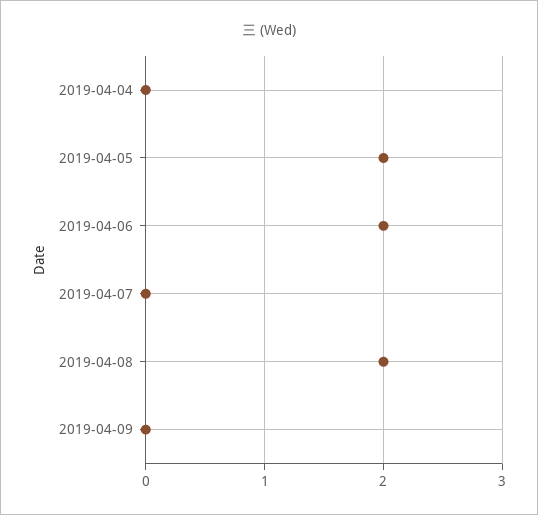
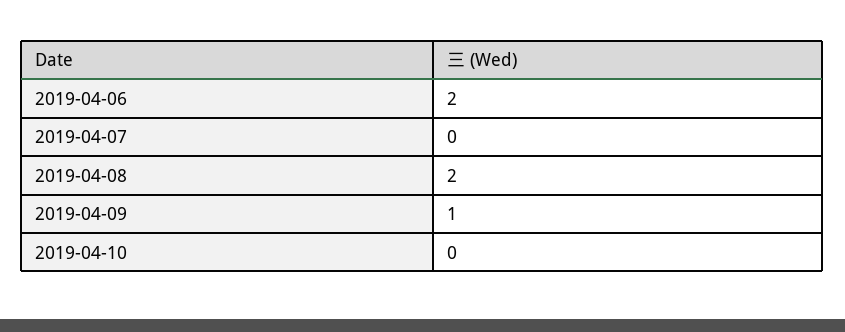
2019-04-04: 0 -> none
2019-04-05: 2 -> none
2019-04-09: 0 -> 1
2019-04-10: none -> 0

